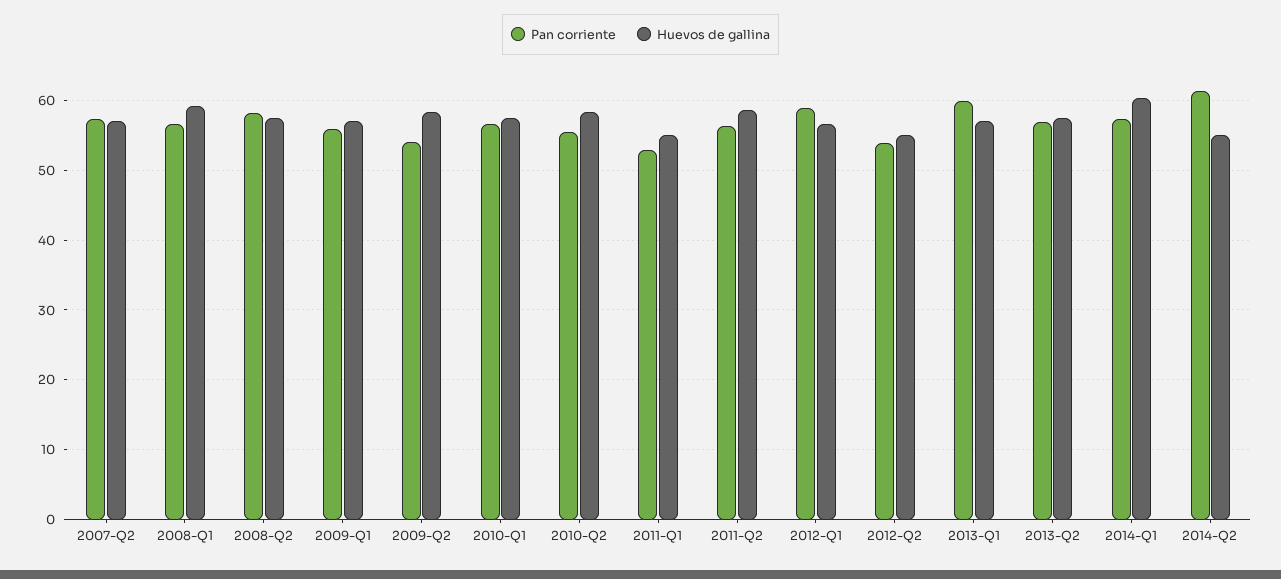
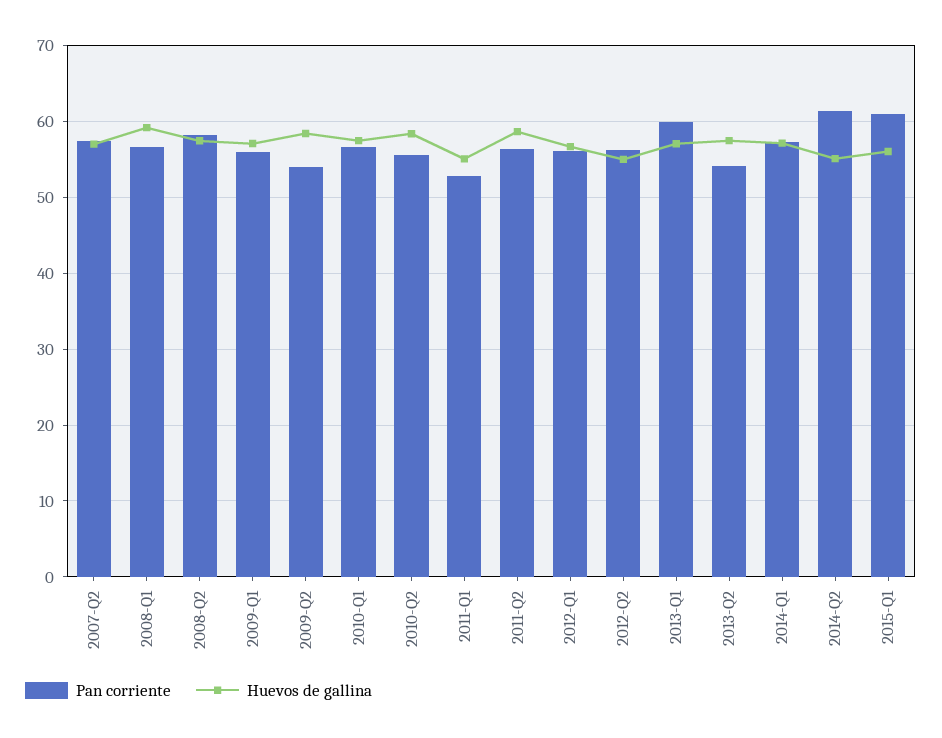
Pan corriente, 2012-Q1: 59 -> 56
Pan corriente, 2012-Q2: 54 -> 56
Pan corriente, 2013-Q2: 57 -> 54
Huevos de gallina, 2014-Q1: 60 -> 57
Pan corriente, 2015-Q1: none -> 61
Huevos de gallina, 2015-Q1: none -> 56

